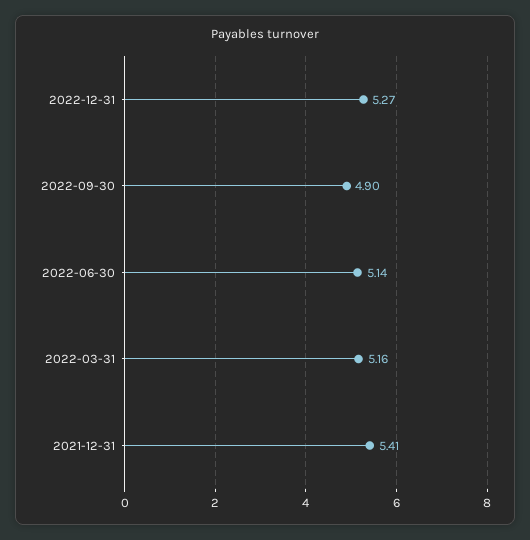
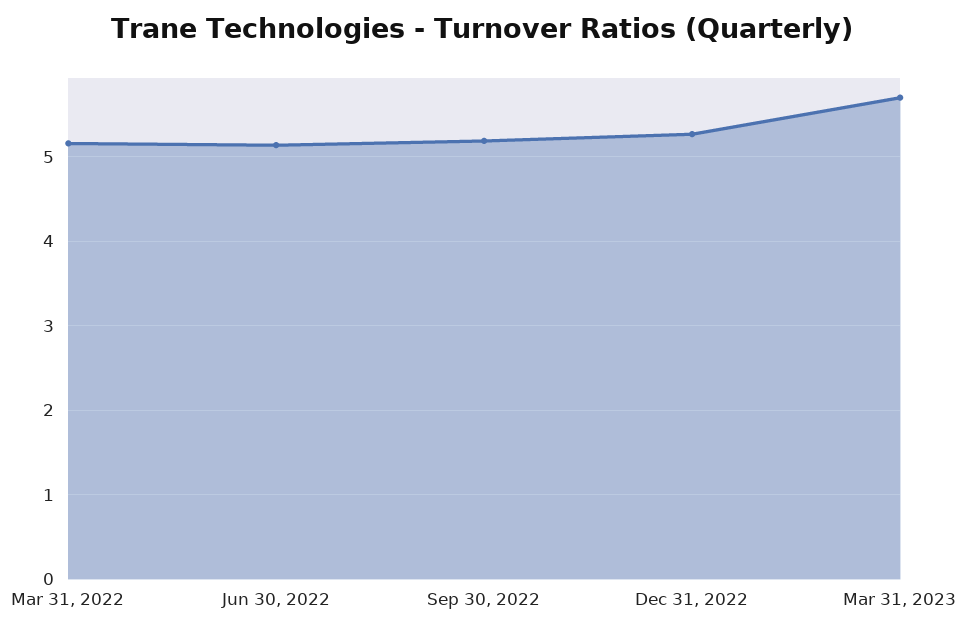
2022-09-30: 4.9 -> 5.2
2021-12-31: 5.41 -> none
Mar 31, 2023: none -> 5.7

